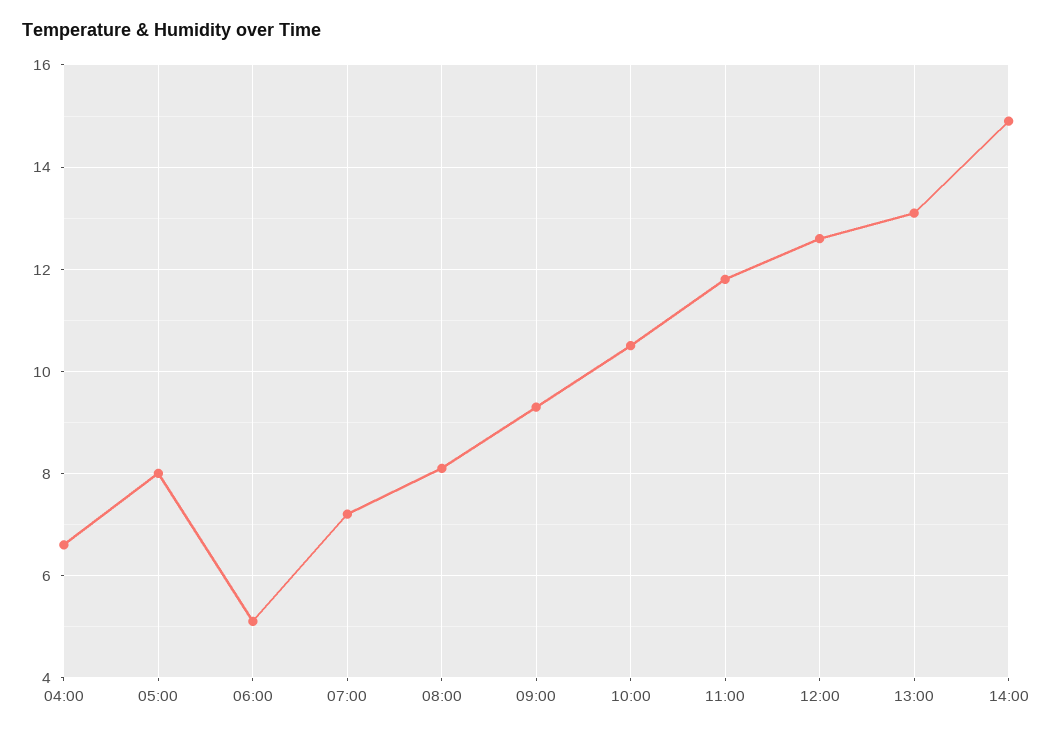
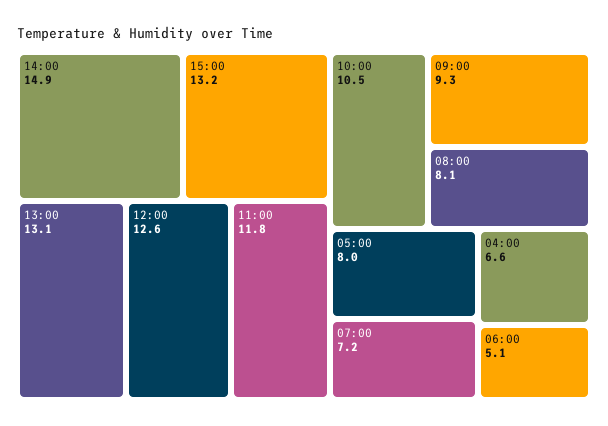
15:00: none -> 13.2

